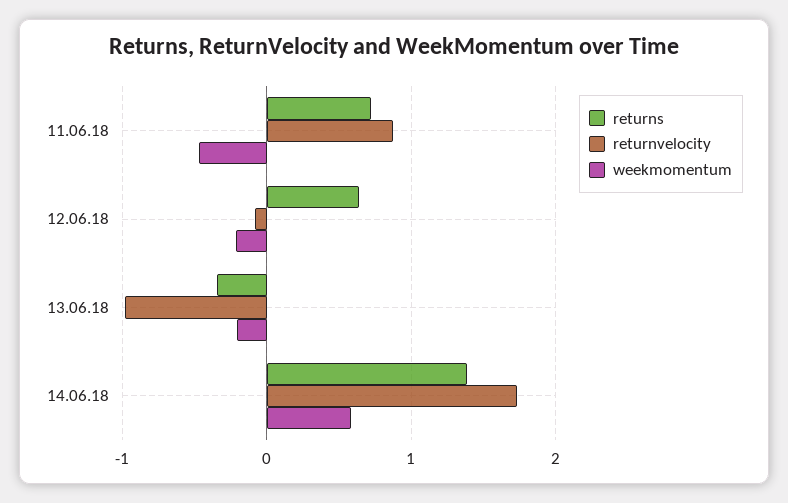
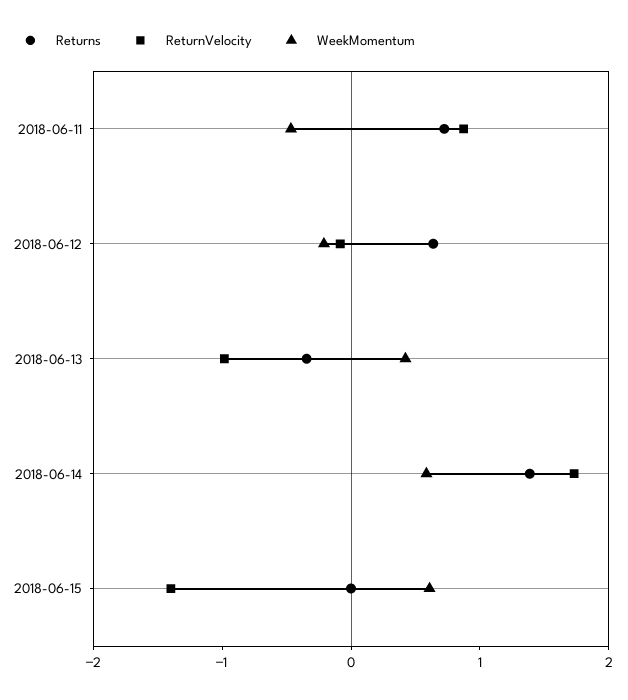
weekmomentum, 13.06.18: -0.2 -> 0.4
returns, 2018-06-15: none -> 0
returnvelocity, 2018-06-15: none -> -1.4
weekmomentum, 2018-06-15: none -> 0.6

